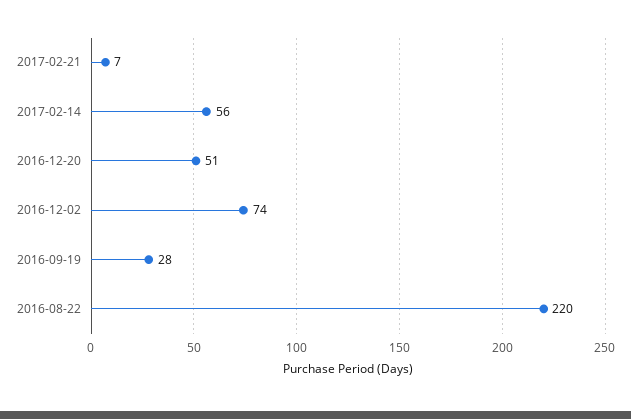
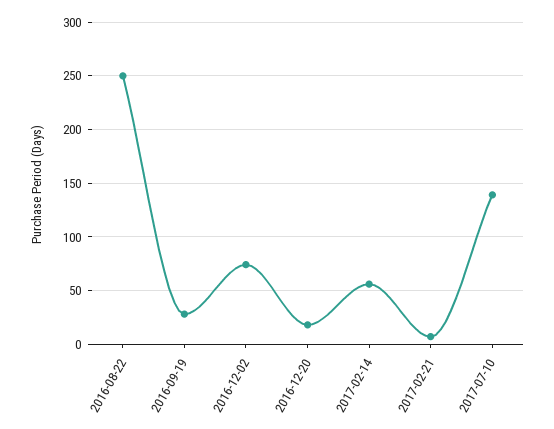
2016-12-20: 51 -> 20
2016-08-22: 220 -> 250
2017-07-10: none -> 140

